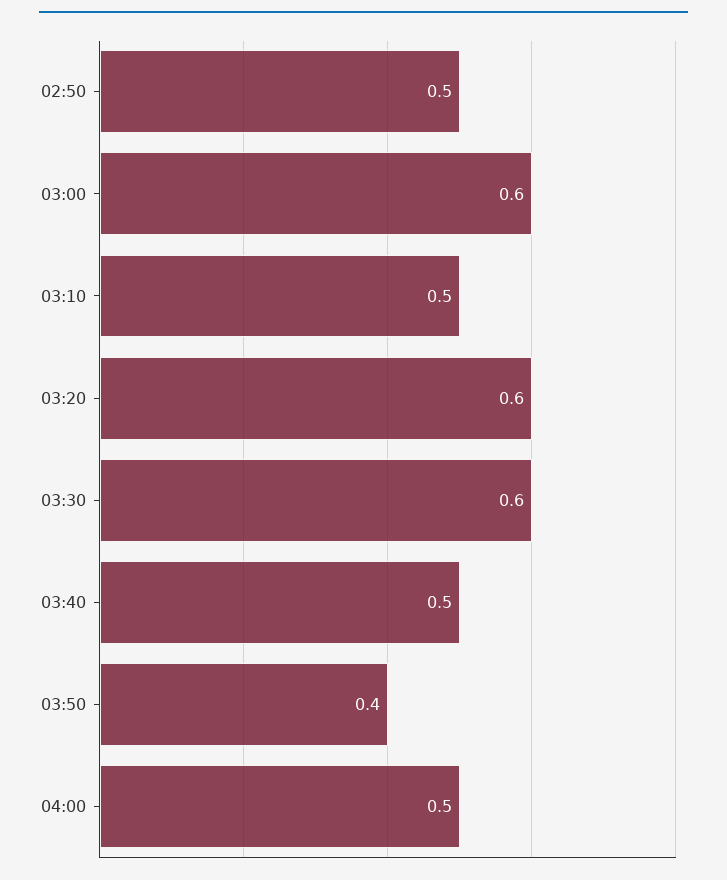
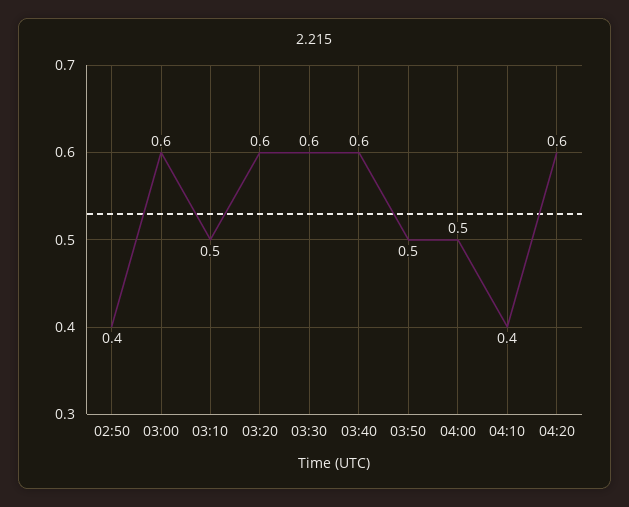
02:50: 0.5 -> 0.4
03:40: 0.5 -> 0.6
03:50: 0.4 -> 0.5
04:10: none -> 0.4
04:20: none -> 0.6

